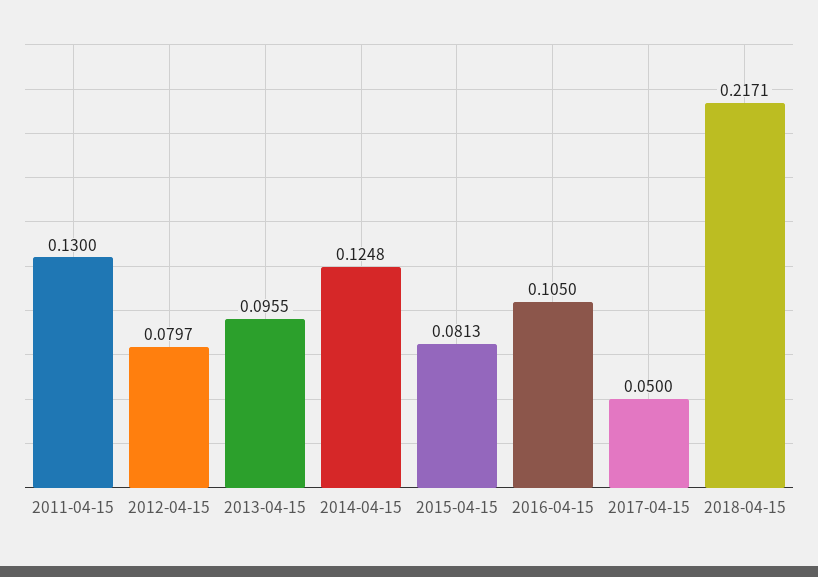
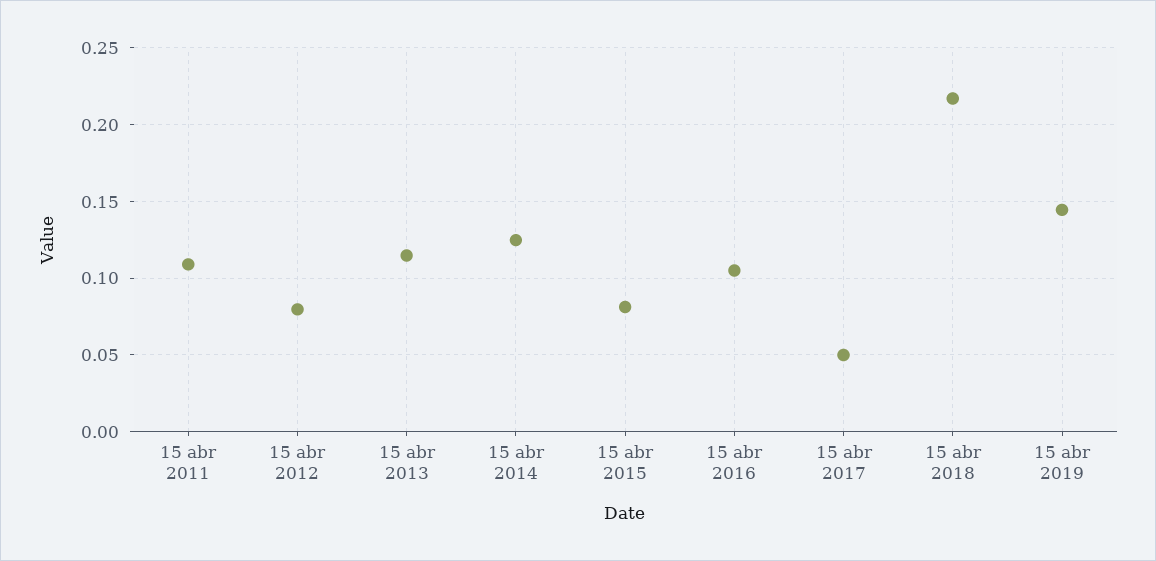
2011-04-15: 0.13 -> 0.11
2013-04-15: 0.0955 -> 0.115
15 abr 2019: none -> 0.145

